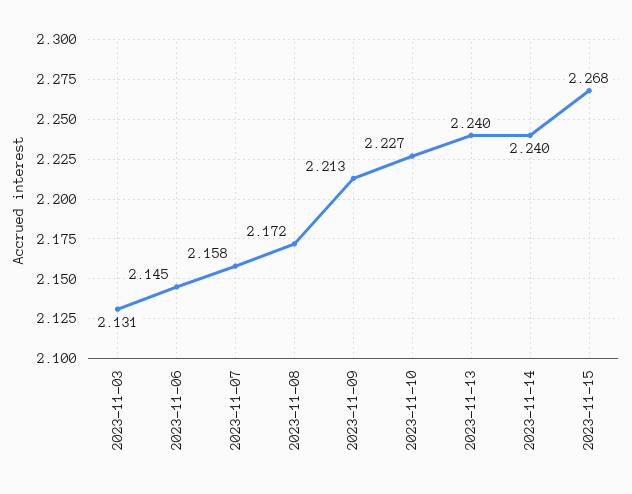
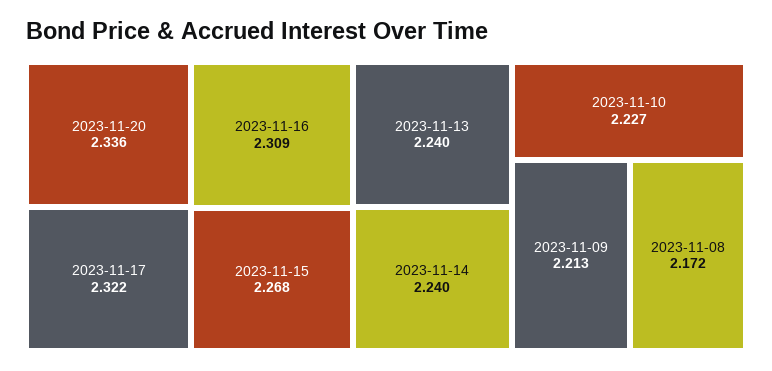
2023-11-03: 2.131 -> none
2023-11-06: 2.145 -> none
2023-11-07: 2.158 -> none
2023-11-20: none -> 2.336
2023-11-17: none -> 2.322
2023-11-16: none -> 2.309

